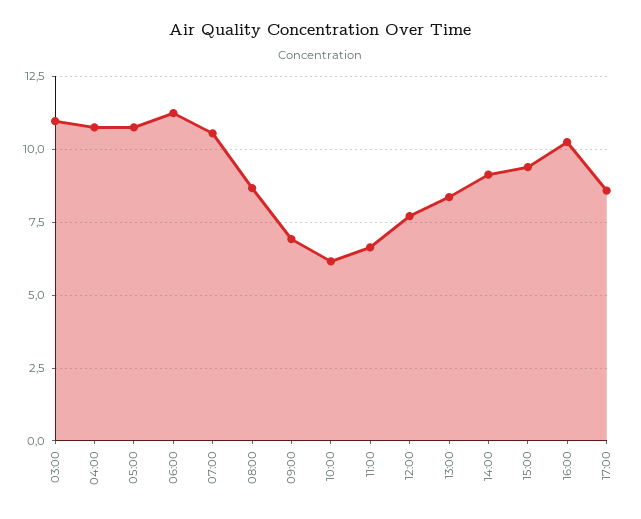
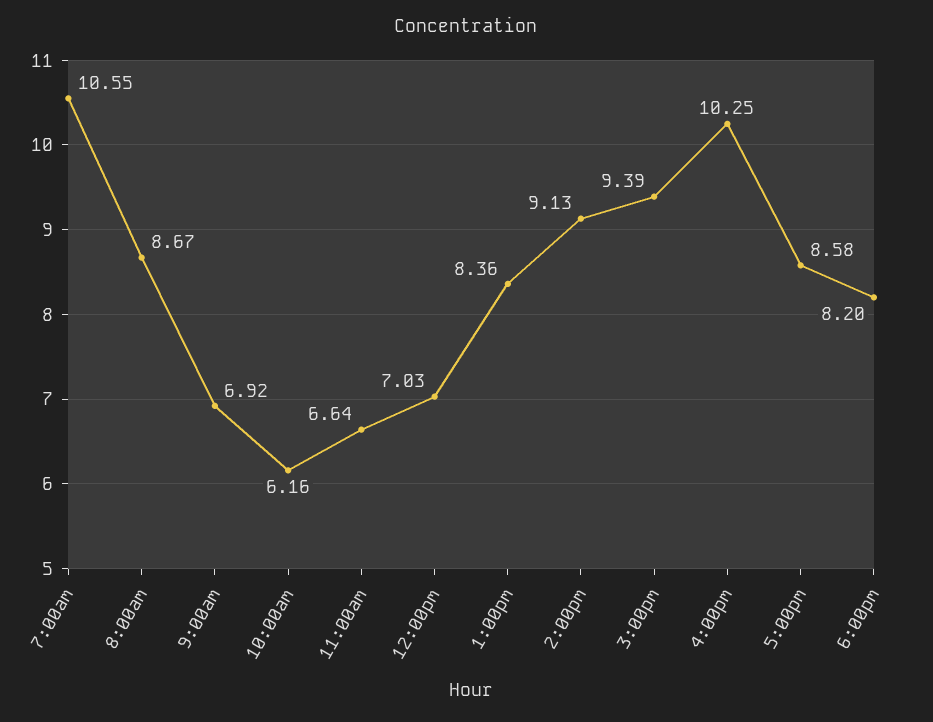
03:00: 11 -> none
04:00: 10.75 -> none
05:00: 10.75 -> none
06:00: 11.25 -> none
12:00: 7.75 -> 7.03
6:00pm: none -> 8.2

